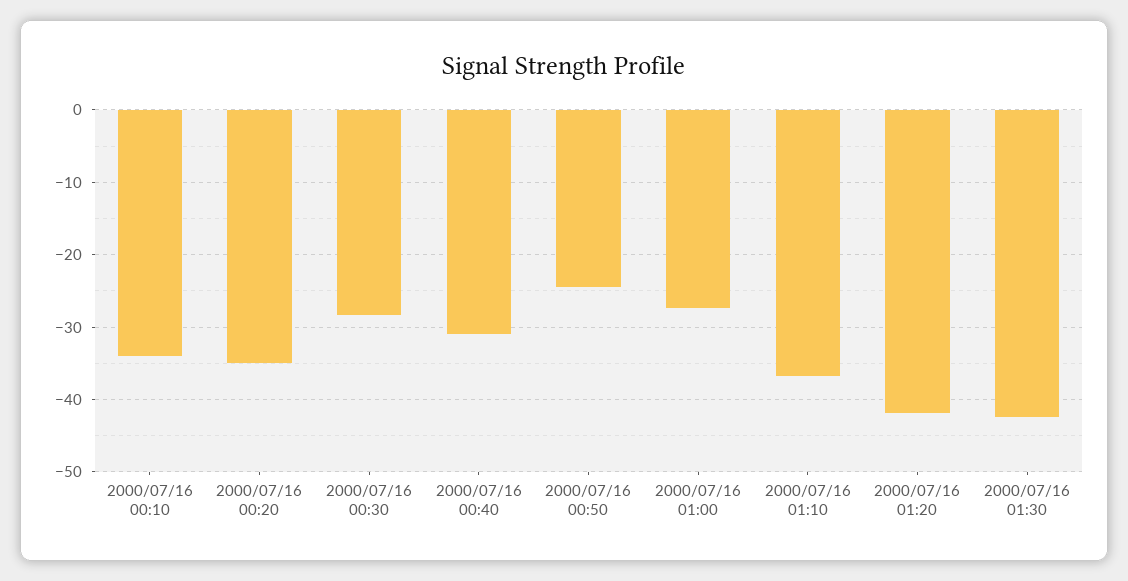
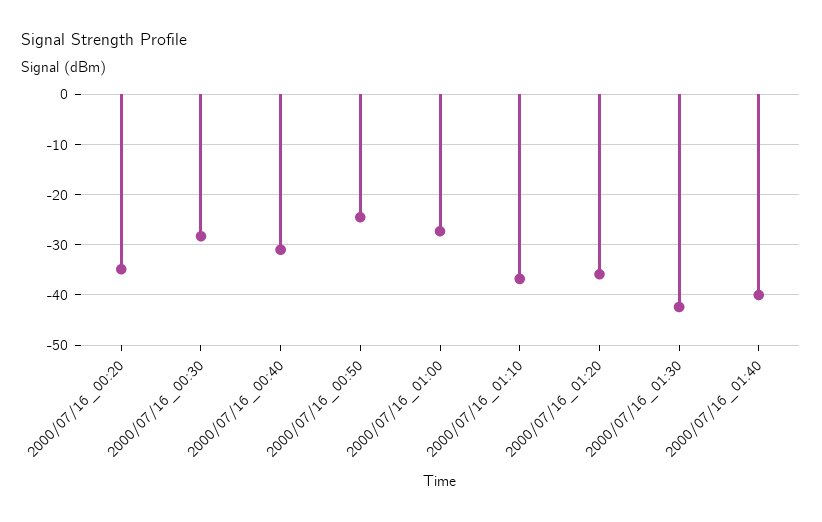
2000/07/16 00:10: -34 -> none
2000/07/16 01:20: -42 -> -36
2000/07/16_01:40: none -> -40

